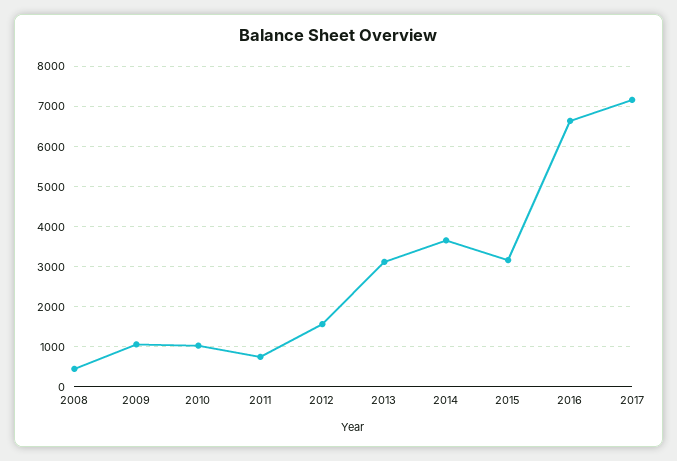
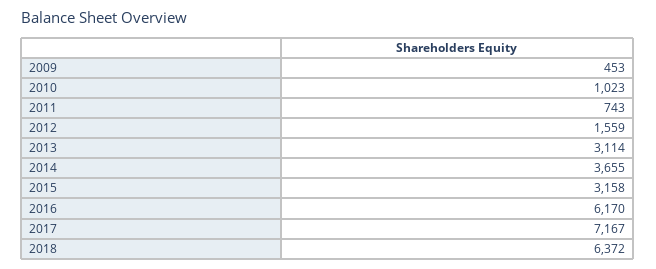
2008: 400 -> none
2009: 1000 -> 453
2016: 6600 -> 6170
2018: none -> 6372

